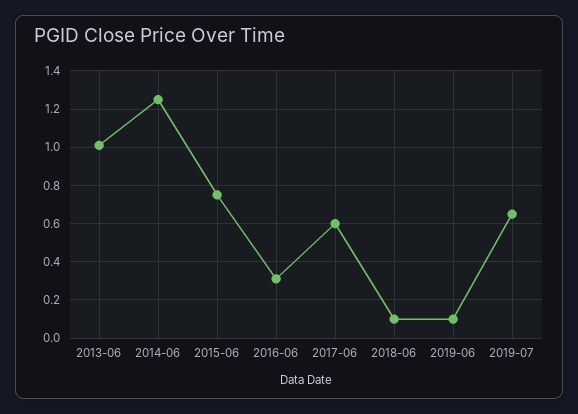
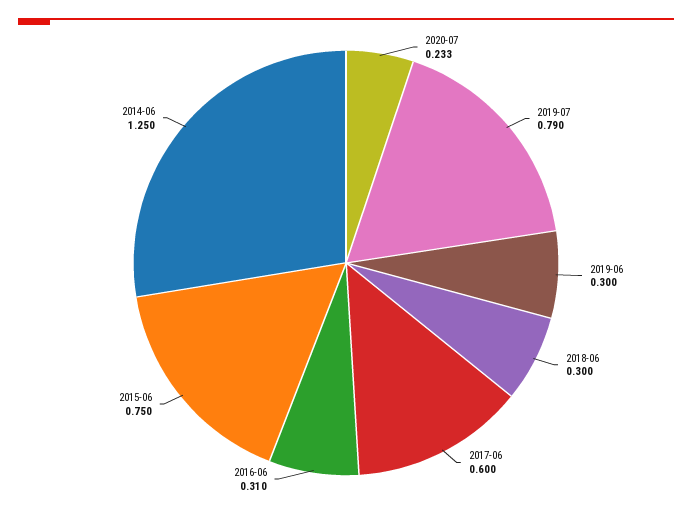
2013-06: 1 -> none
2018-06: 0.1 -> 0.3
2019-06: 0.1 -> 0.3
2019-07: 0.65 -> 0.79
2020-07: none -> 0.233

